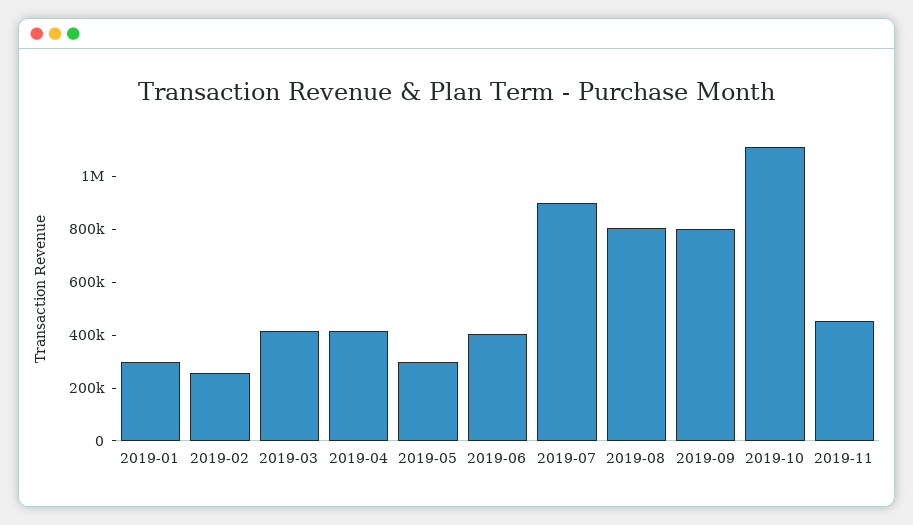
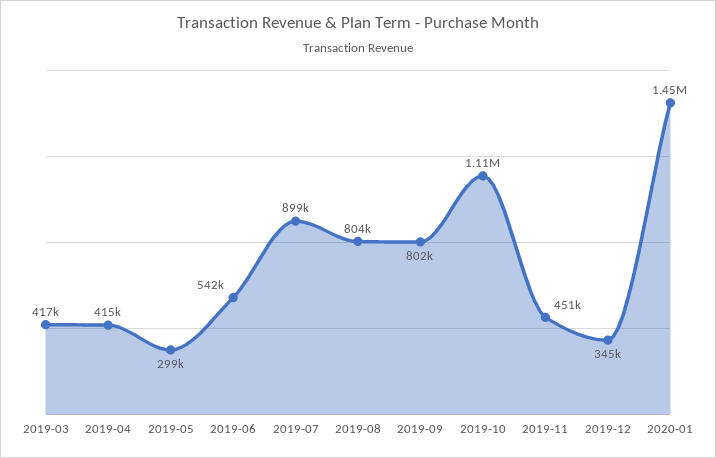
2019-01: 300000 -> none
2019-02: 250000 -> none
2019-06: 400000 -> 542000
2019-12: none -> 345000
2020-01: none -> 1450000

